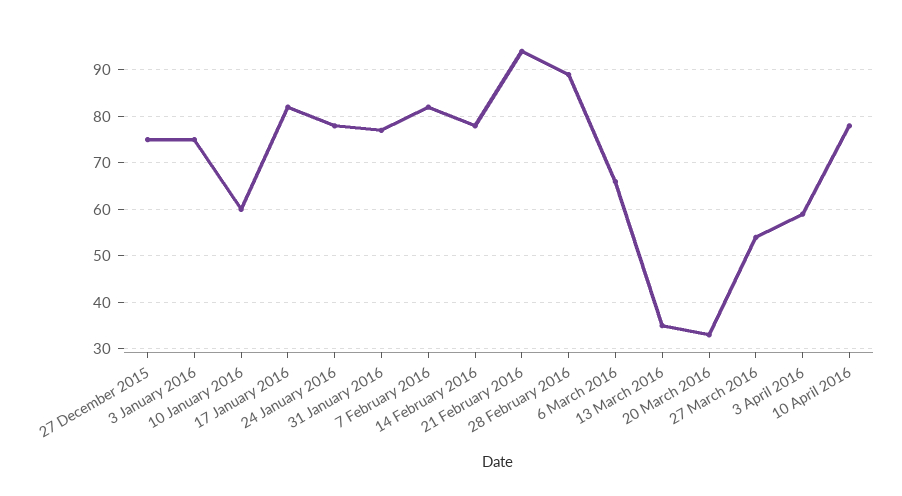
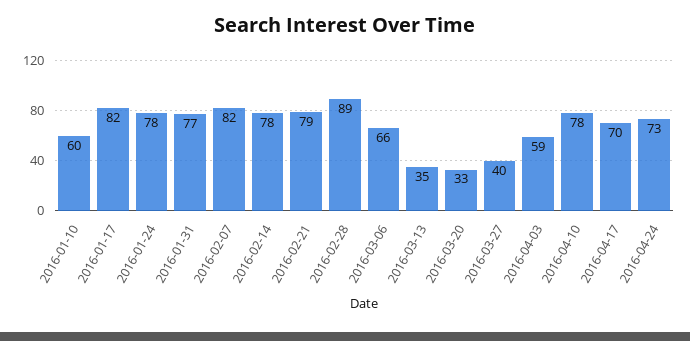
27 December 2015: 75 -> none
3 January 2016: 75 -> none
21 February 2016: 95 -> 79
27 March 2016: 55 -> 40
2016-04-17: none -> 70
2016-04-24: none -> 73

